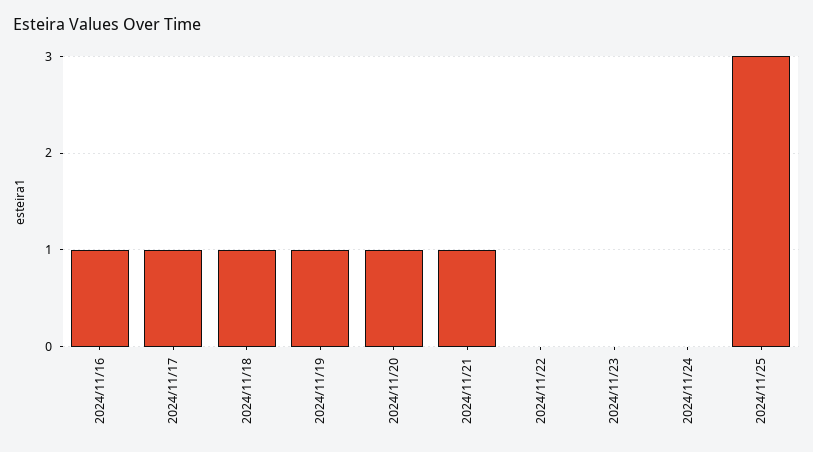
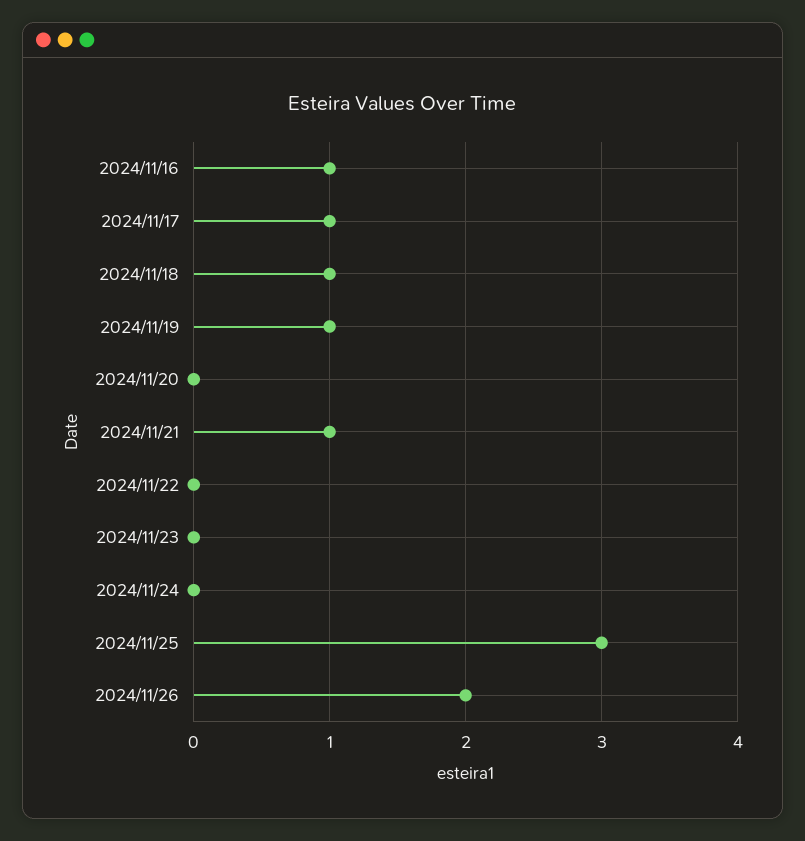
2024/11/20: 1 -> 0
2024/11/26: none -> 2

